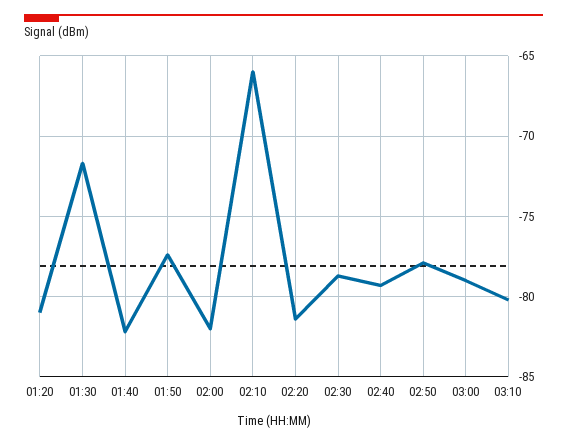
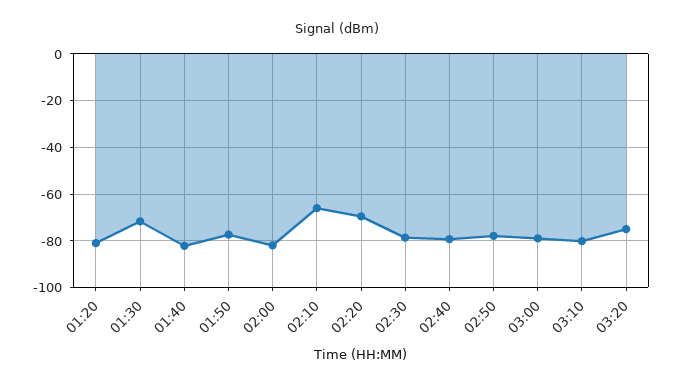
02:20: -81.5 -> -70
03:20: none -> -75

